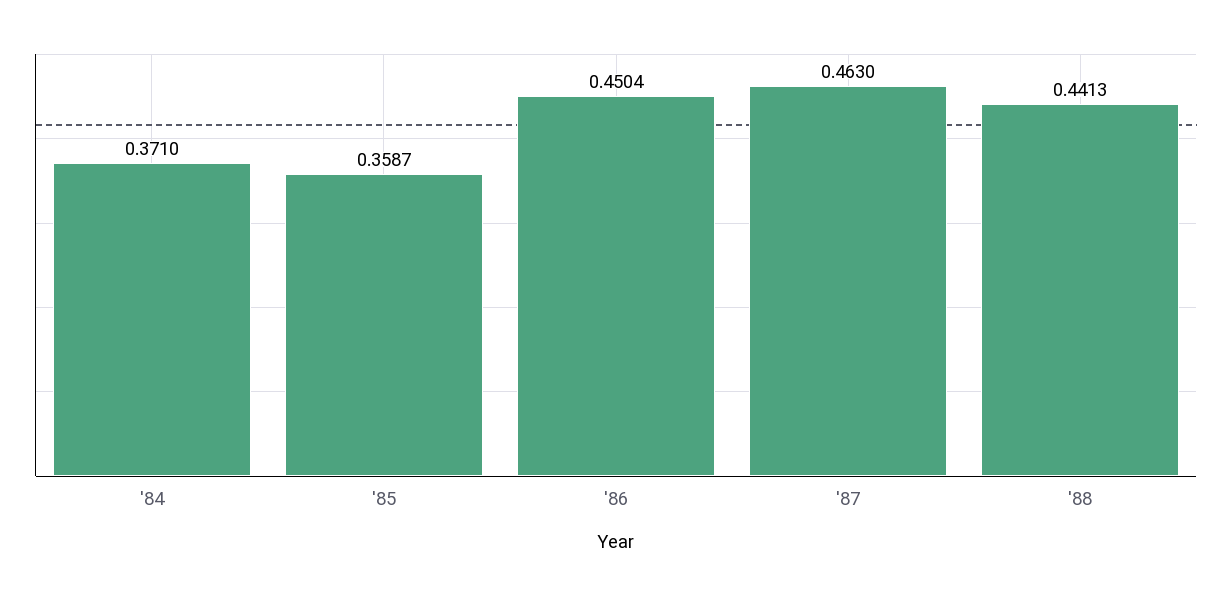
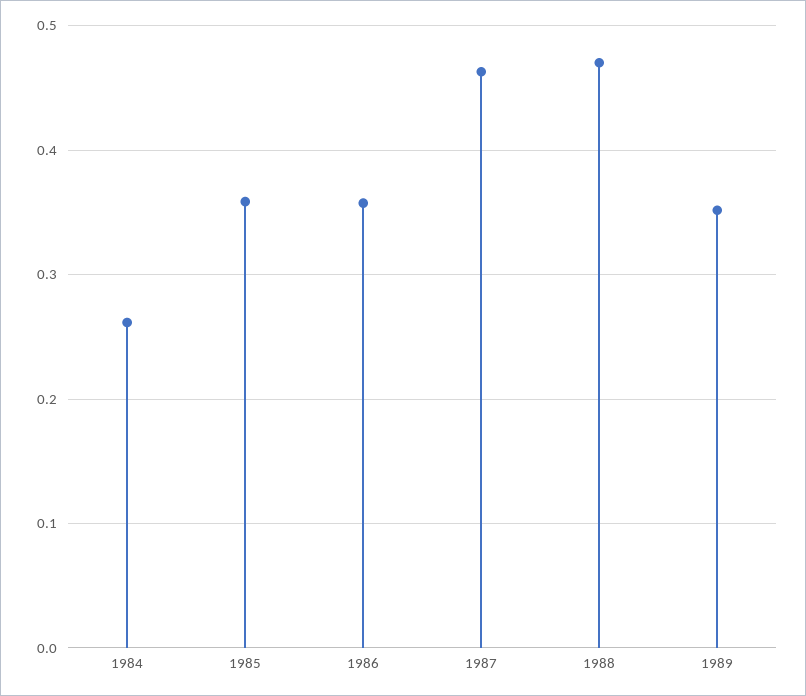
'84: 0.371 -> 0.26
'86: 0.4504 -> 0.36
'88: 0.4413 -> 0.47
1989: none -> 0.35

